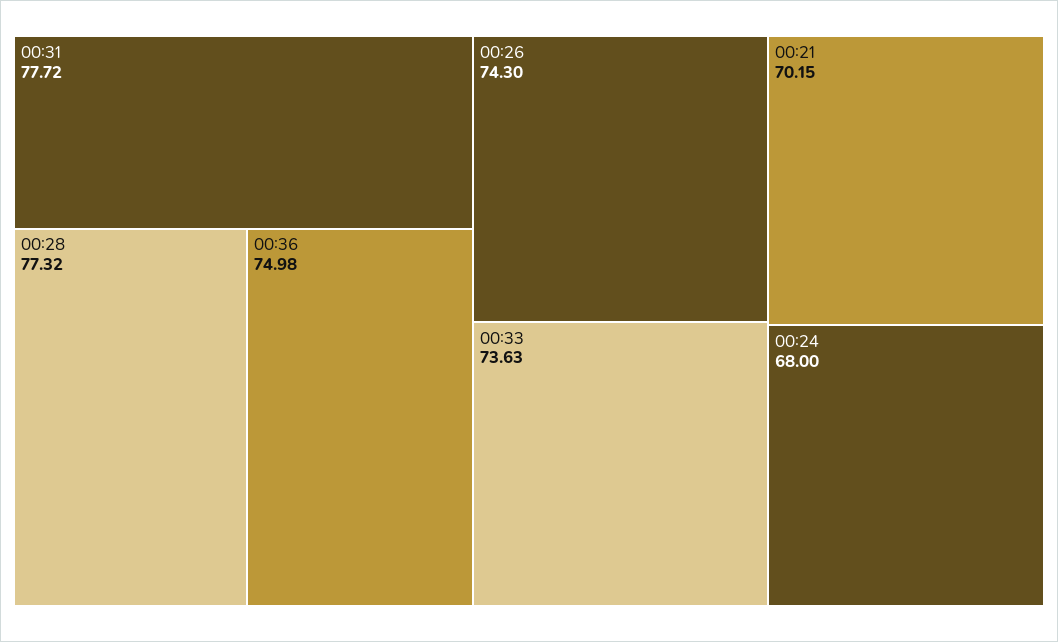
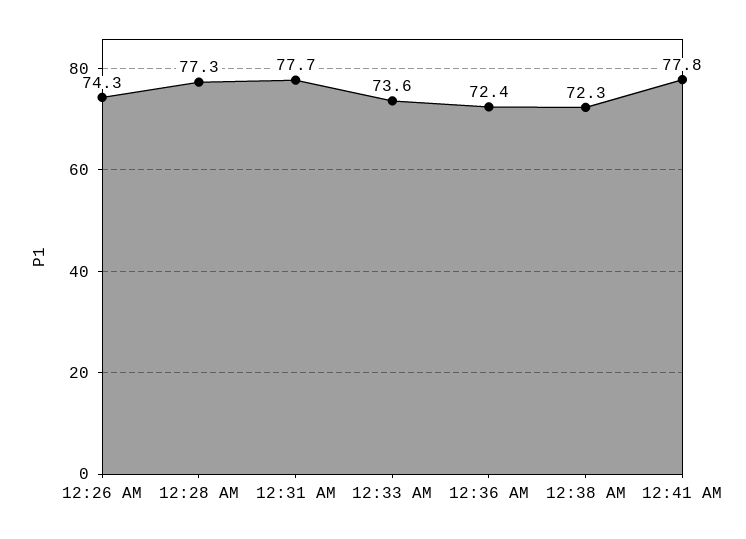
00:36: 74.98 -> 72.4
00:21: 70.15 -> none
00:24: 68 -> none
12:38 AM: none -> 72.3
12:41 AM: none -> 77.8

